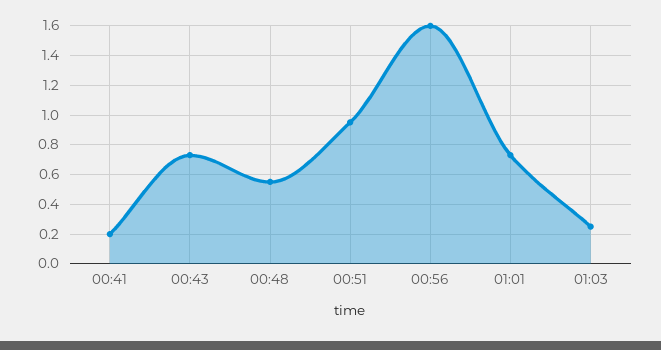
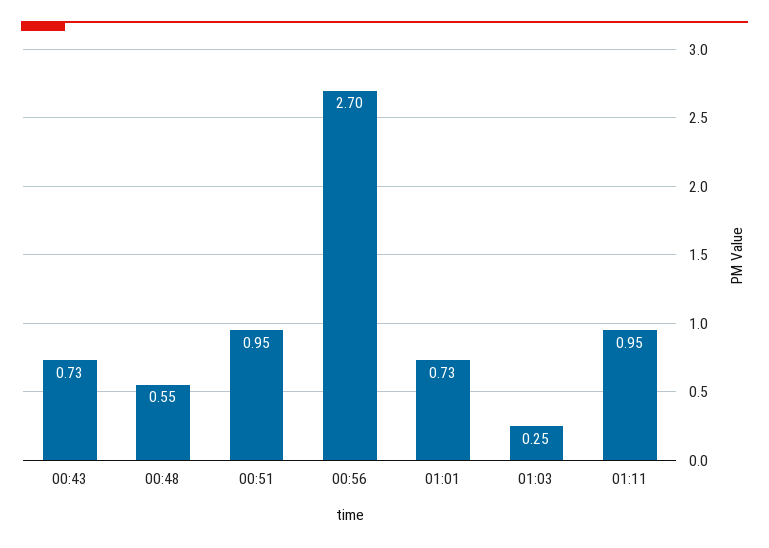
00:41: 0.2 -> none
00:56: 1.6 -> 2.7
01:11: none -> 0.95

